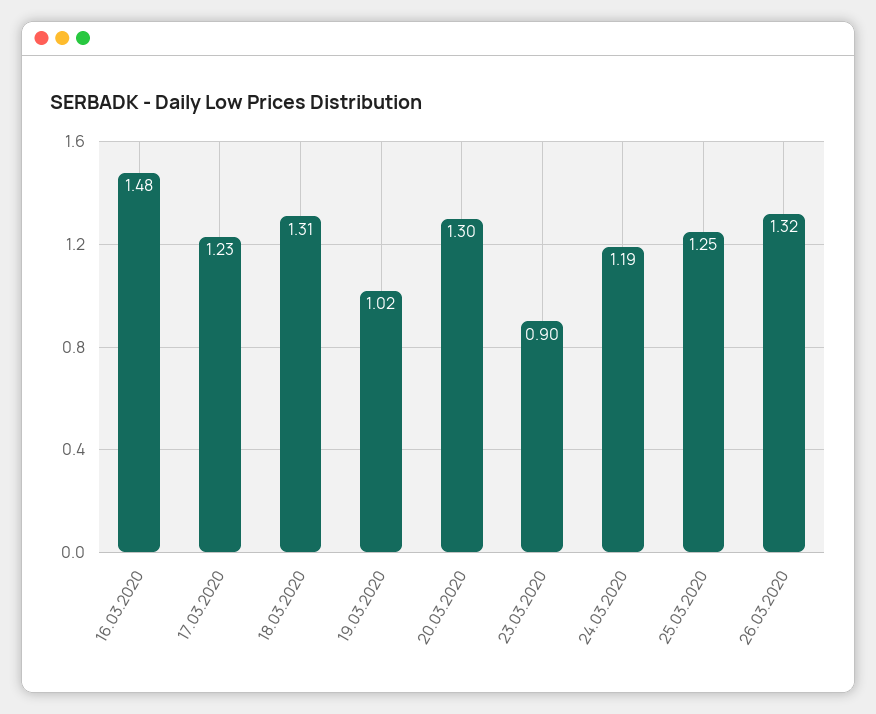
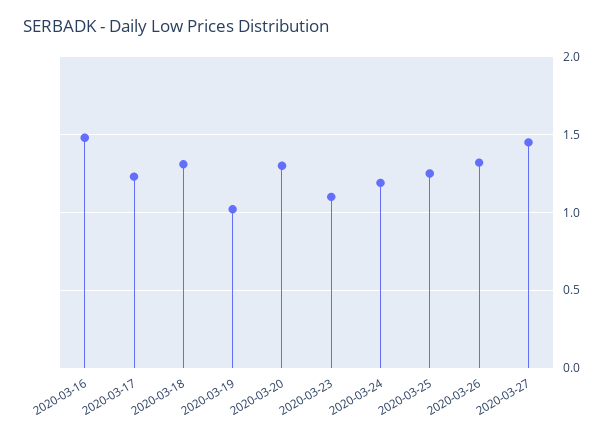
23.03.2020: 0.9 -> 1.1
2020-03-27: none -> 1.45

